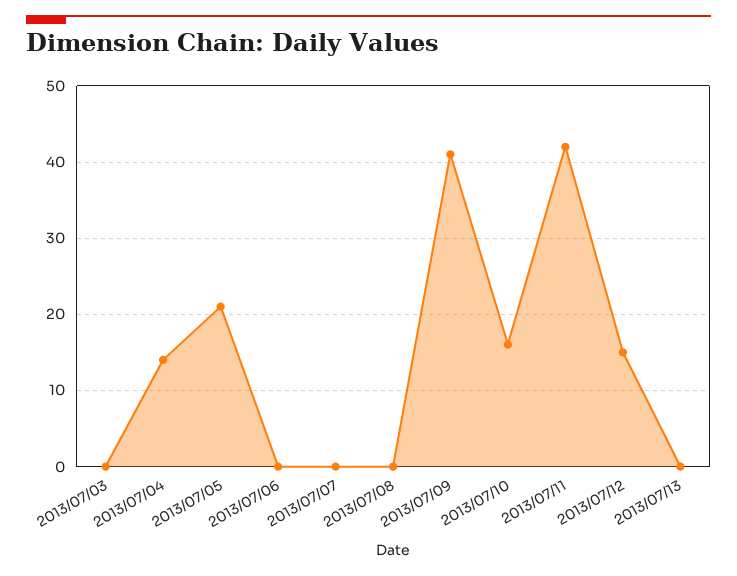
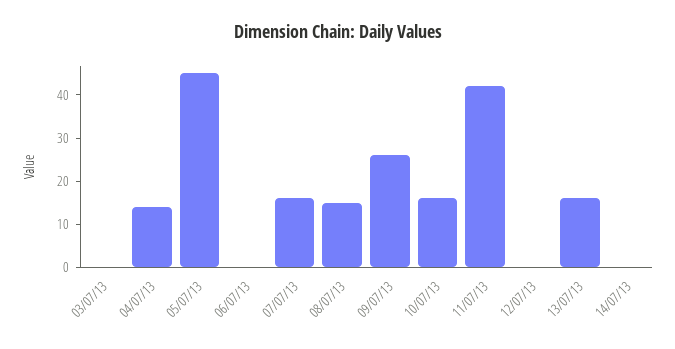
2013/07/05: 21 -> 45
2013/07/07: 0 -> 15
2013/07/08: 0 -> 15
2013/07/09: 41 -> 25
2013/07/12: 15 -> 0
2013/07/13: 0 -> 15
14/07/13: none -> 0

